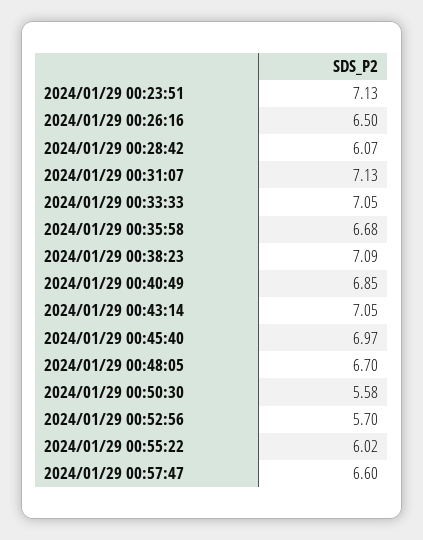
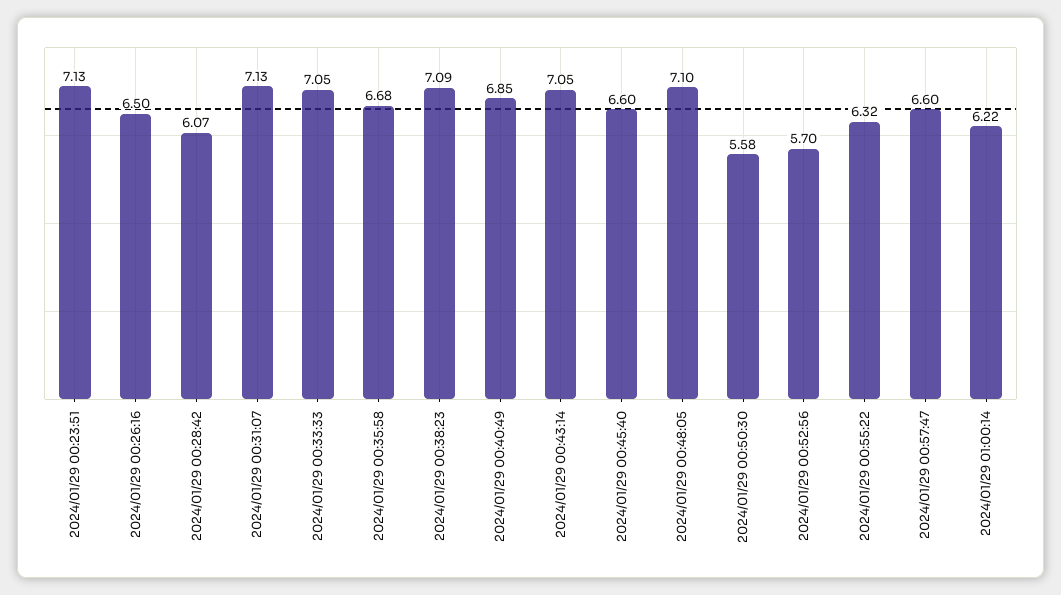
2024/01/29 00:45:40: 6.97 -> 6.6
2024/01/29 00:48:05: 6.7 -> 7.1
2024/01/29 00:55:22: 6.02 -> 6.32
2024/01/29 01:00:14: none -> 6.22

